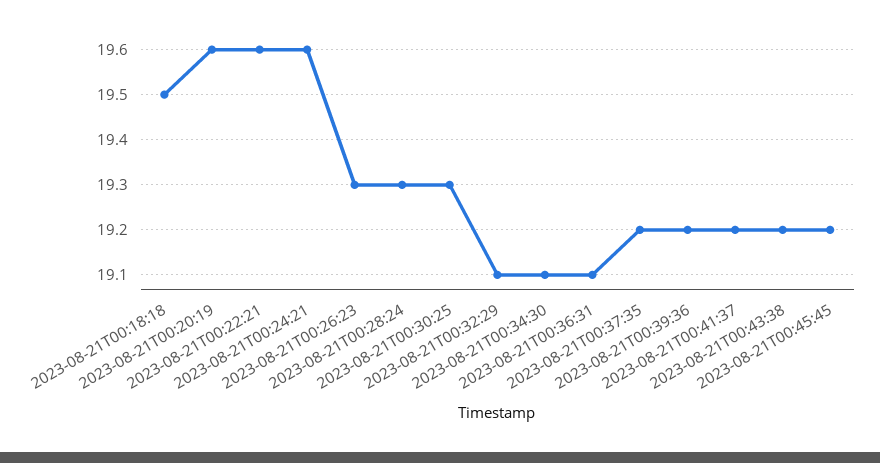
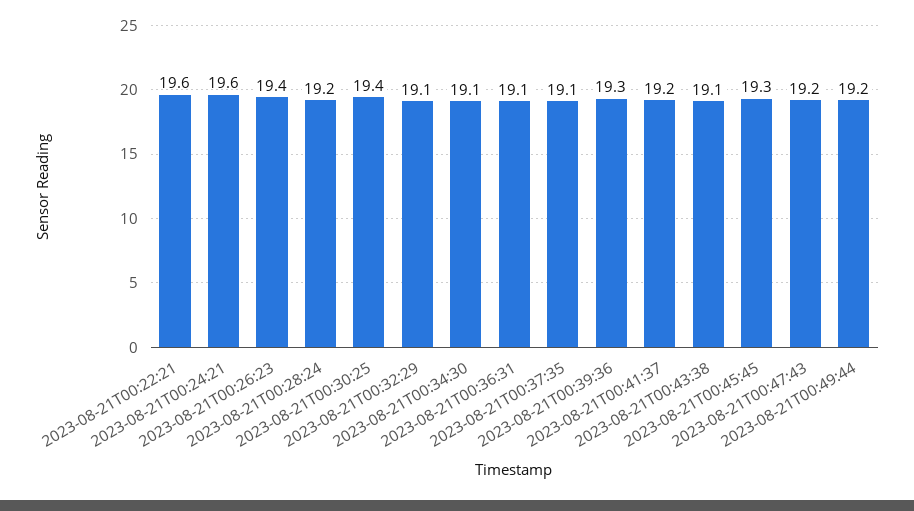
2023-08-21T00:18:18: 19.5 -> none
2023-08-21T00:20:19: 19.6 -> none
2023-08-21T00:26:23: 19.3 -> 19.4
2023-08-21T00:28:24: 19.3 -> 19.2
2023-08-21T00:30:25: 19.3 -> 19.4
2023-08-21T00:37:35: 19.2 -> 19.1
2023-08-21T00:39:36: 19.2 -> 19.3
2023-08-21T00:43:38: 19.2 -> 19.1
2023-08-21T00:45:45: 19.2 -> 19.3
2023-08-21T00:47:43: none -> 19.2
2023-08-21T00:49:44: none -> 19.2

